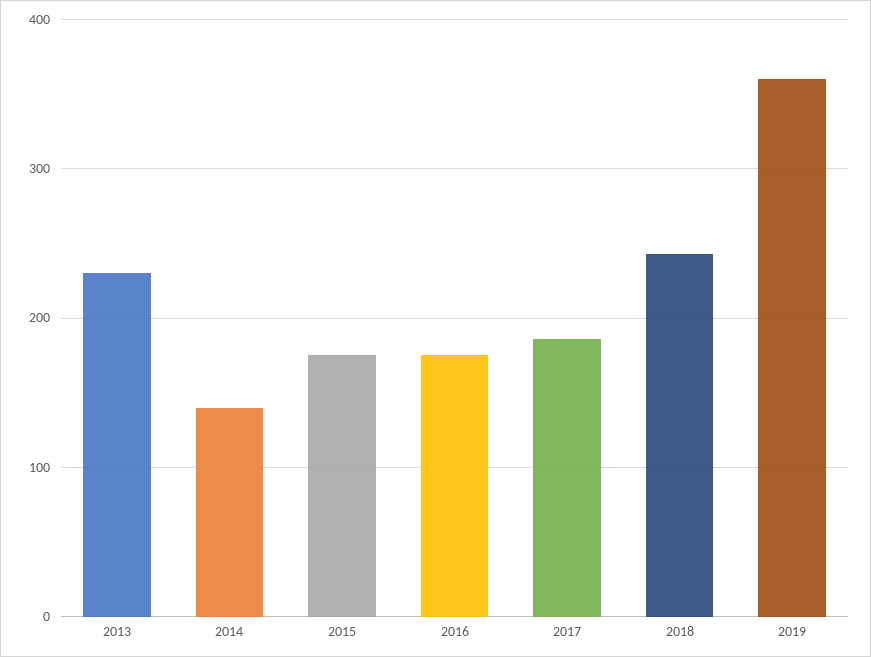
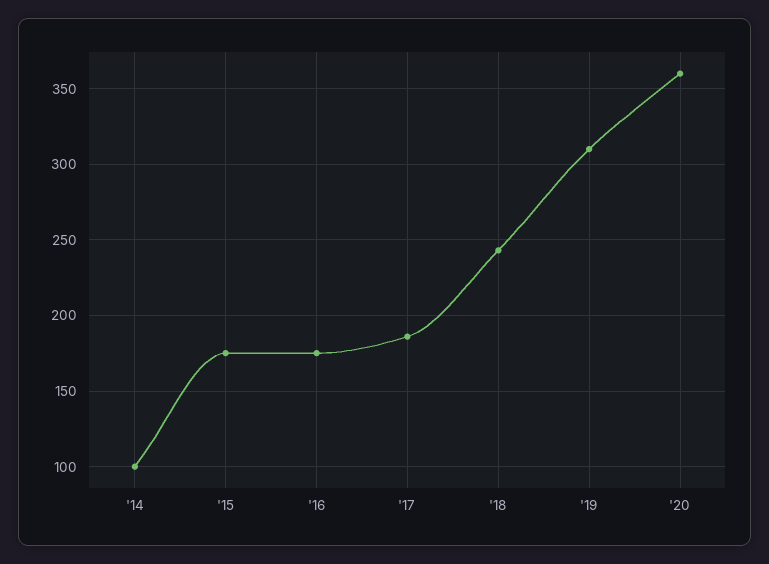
2013: 230 -> none
2014: 140 -> 100
2019: 360 -> 310
'20: none -> 360

